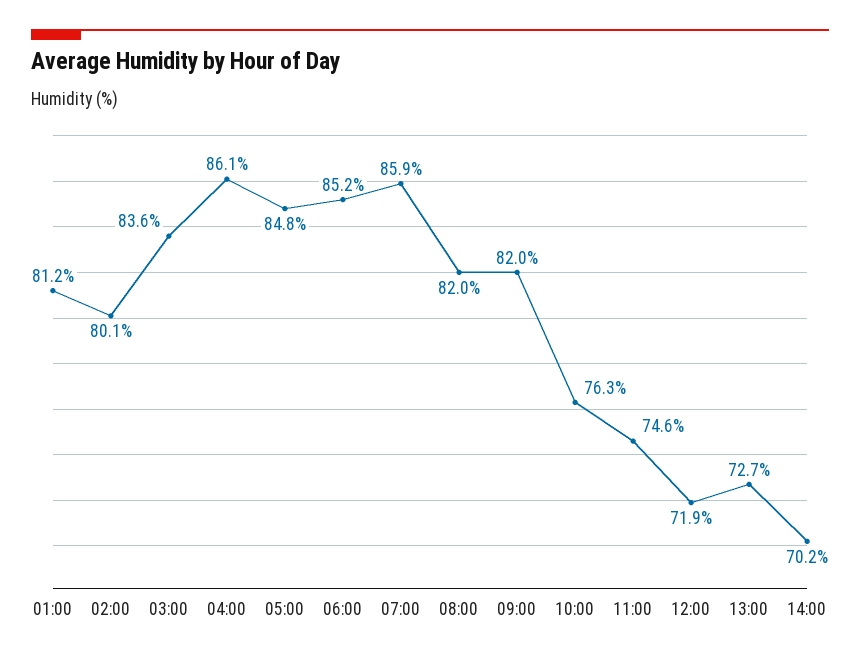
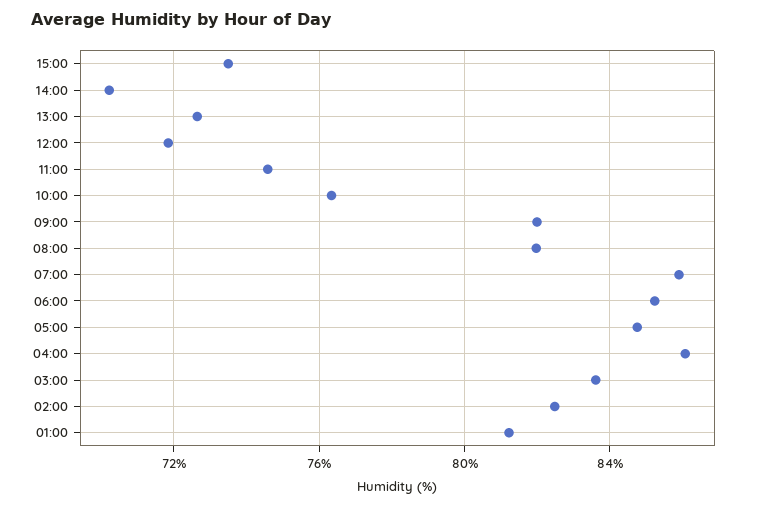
02:00: 80.1 -> 82.5
15:00: none -> 73.5

